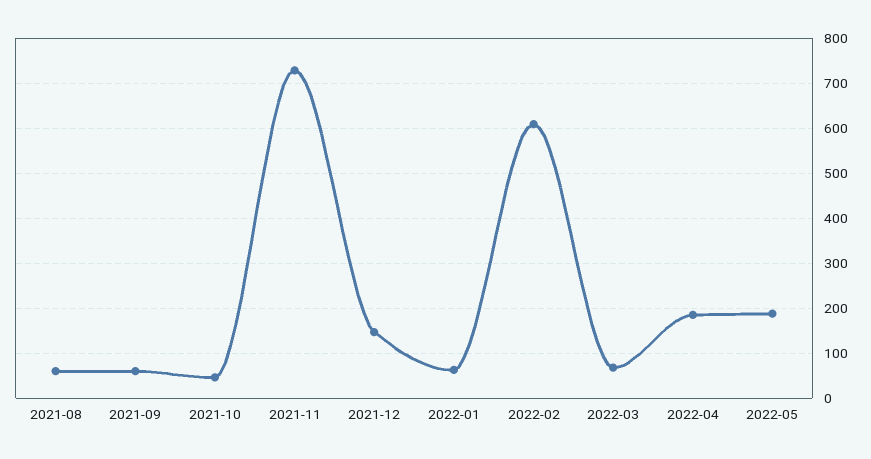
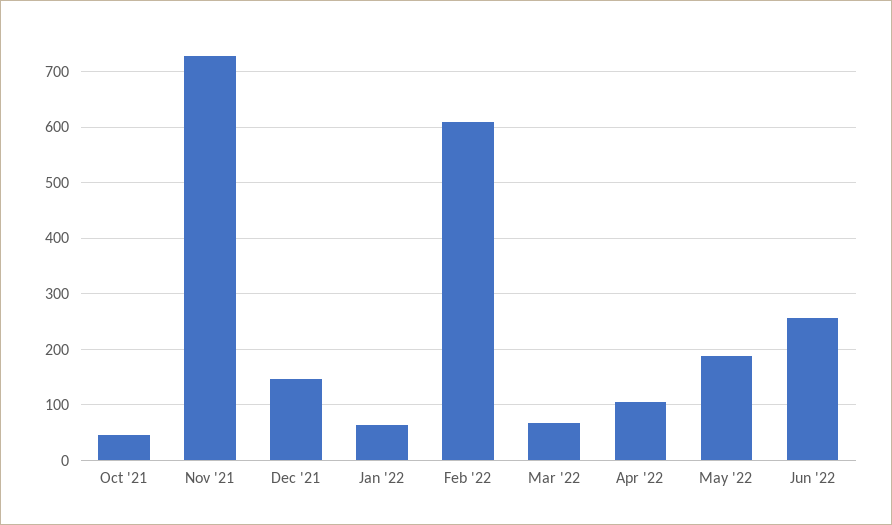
2021-08: 60 -> none
2021-09: 60 -> none
2022-04: 180 -> 100
Jun '22: none -> 260

